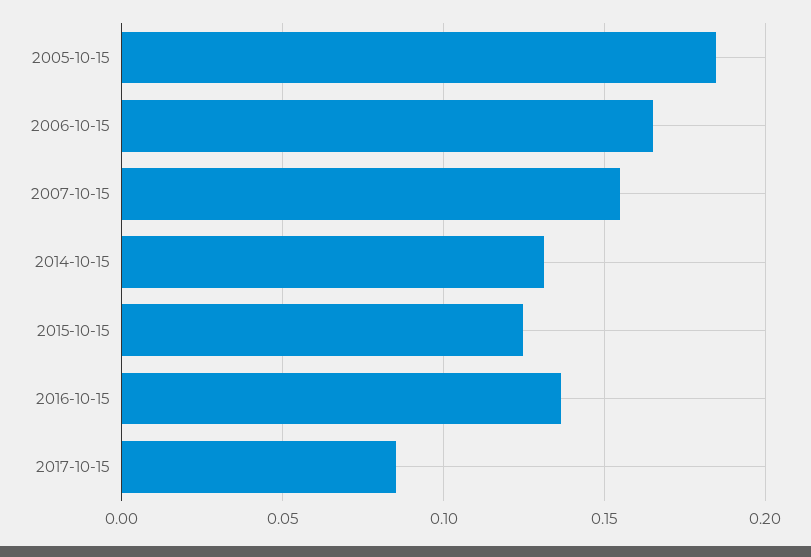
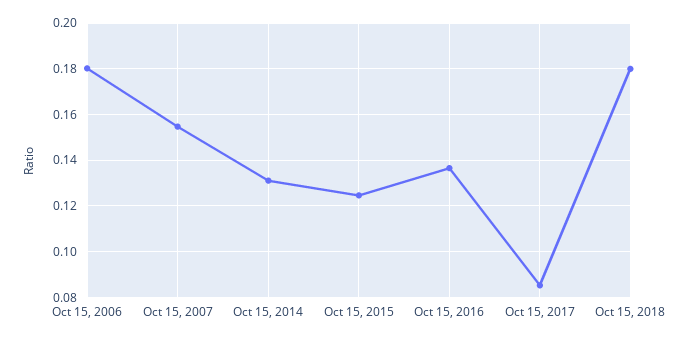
2005-10-15: 0.185 -> none
2006-10-15: 0.165 -> 0.18
Oct 15, 2018: none -> 0.18

